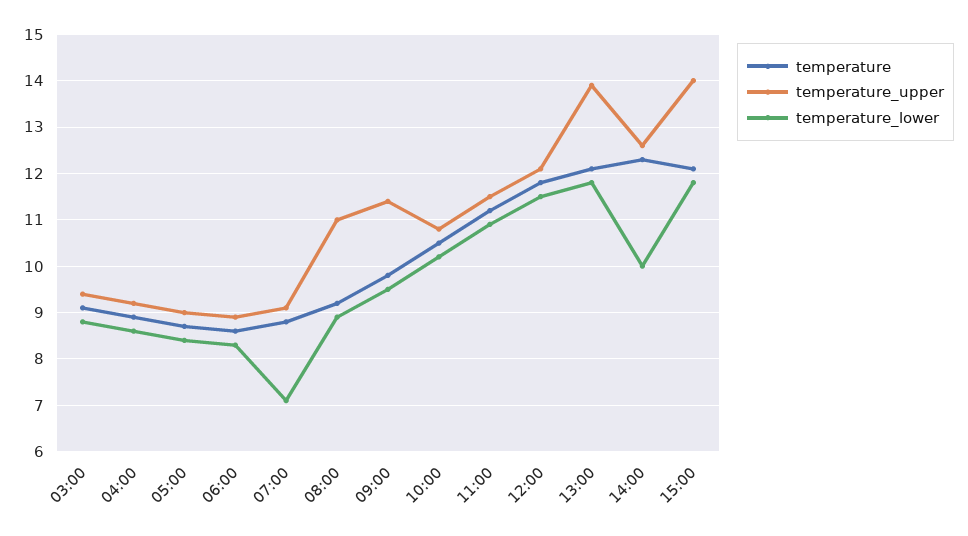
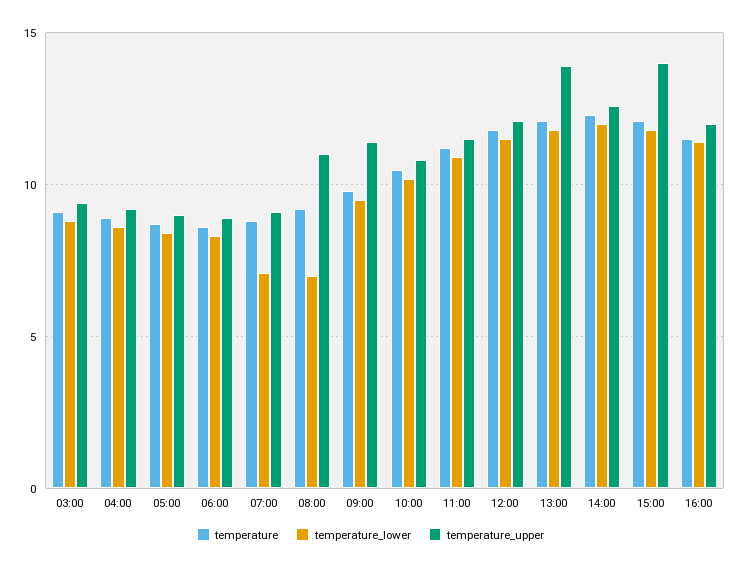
temperature_lower, 08:00: 9 -> 7
temperature_lower, 14:00: 10 -> 12
temperature, 16:00: none -> 11.5
temperature_lower, 16:00: none -> 11.5
temperature_upper, 16:00: none -> 12

